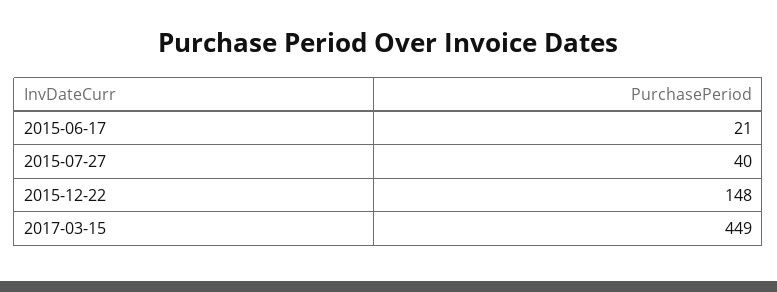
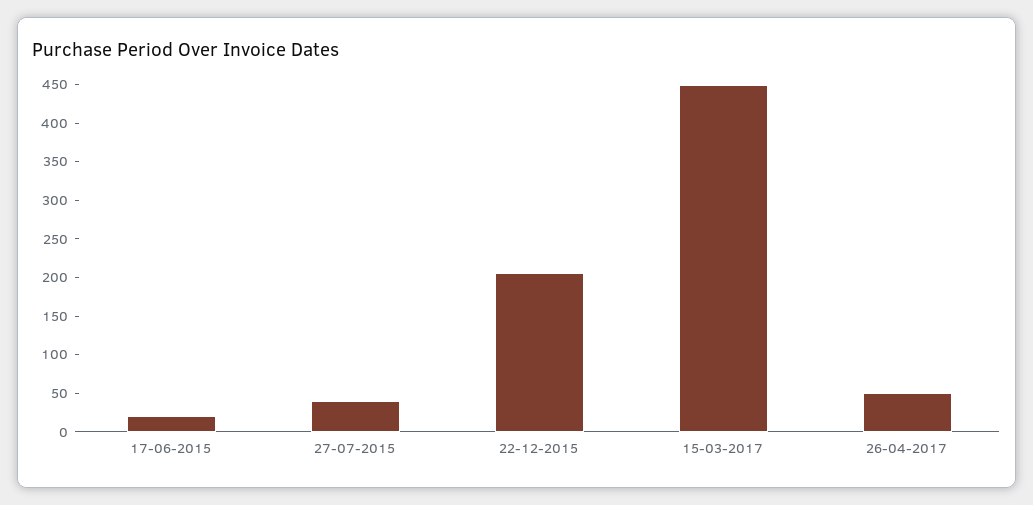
2015-12-22: 148 -> 200
26-04-2017: none -> 50

